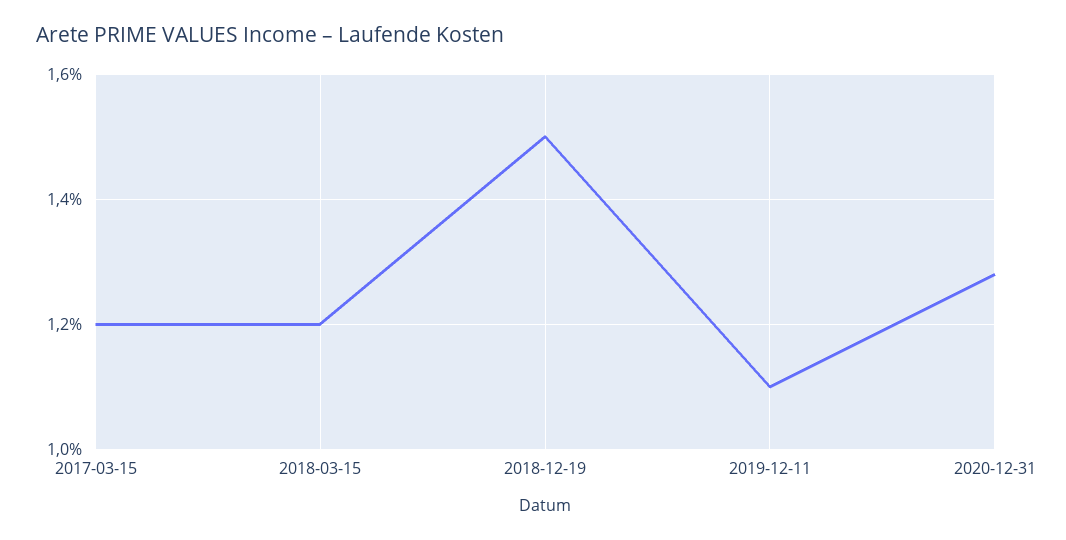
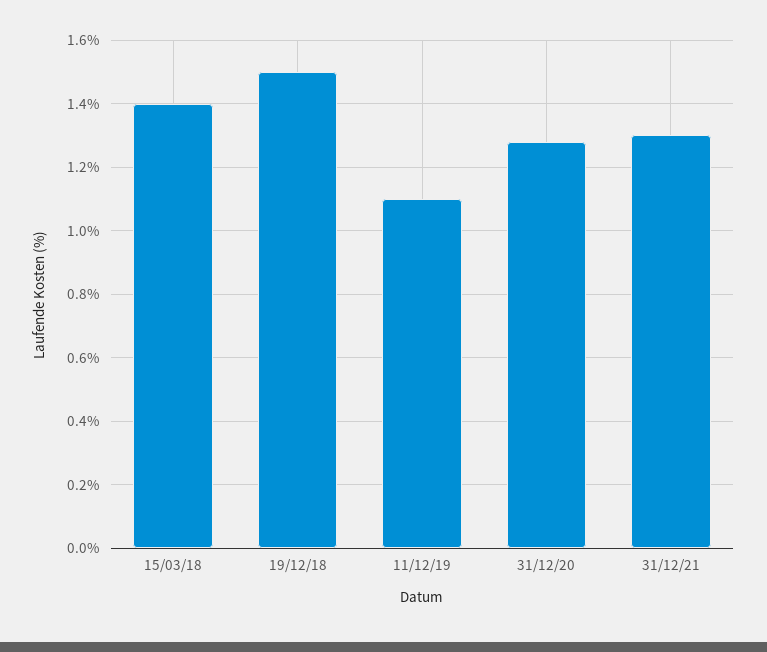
2017-03-15: 1.2 -> none
2018-03-15: 1.2 -> 1.4
31/12/21: none -> 1.3

